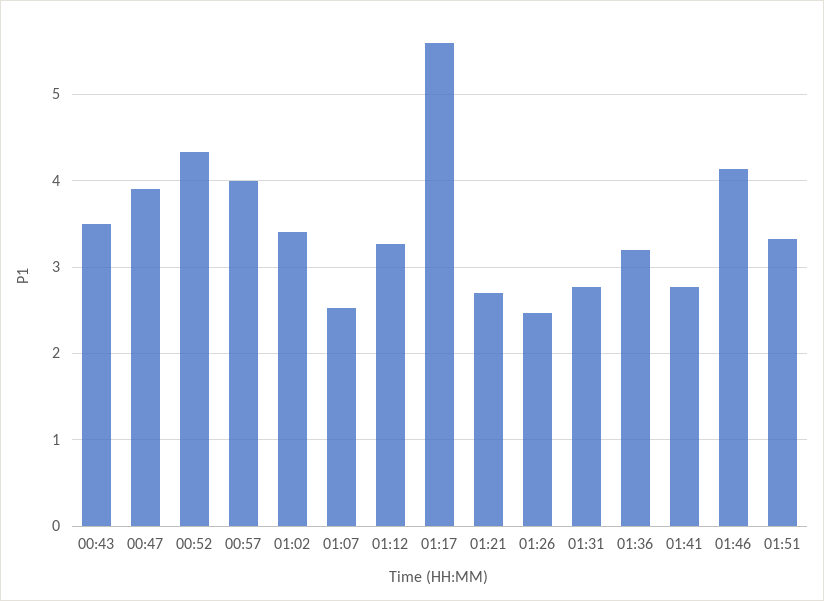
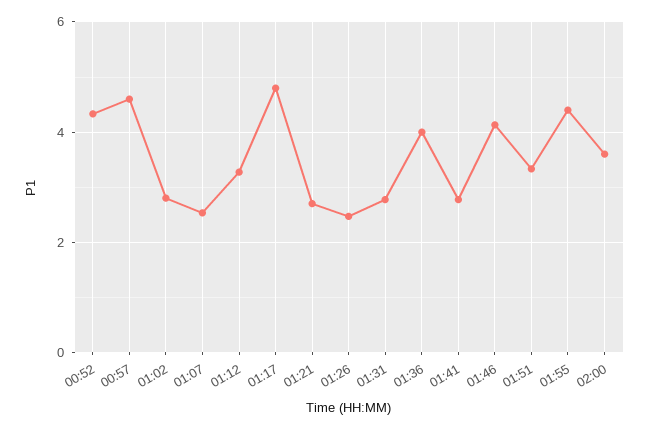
00:43: 3.5 -> none
00:47: 3.9 -> none
00:57: 4 -> 4.6
01:02: 3.4 -> 2.8
01:17: 5.6 -> 4.8
01:36: 3.2 -> 4
01:55: none -> 4.4
02:00: none -> 3.6

